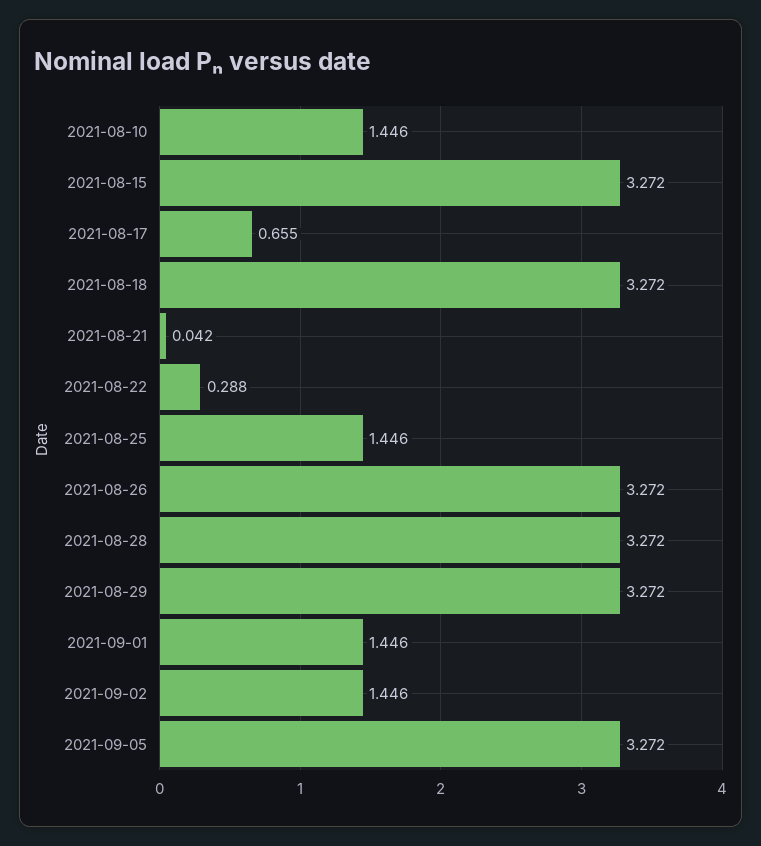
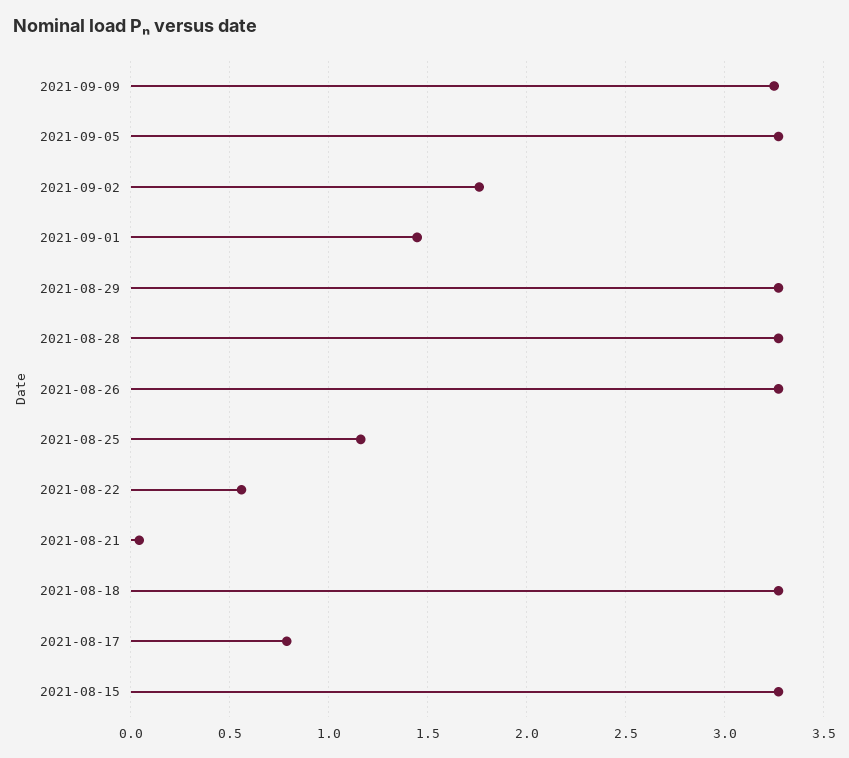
2021-08-10: 1.446 -> none
2021-08-17: 0.655 -> 0.8
2021-08-22: 0.288 -> 0.55
2021-08-25: 1.446 -> 1.15
2021-09-02: 1.446 -> 1.75
2021-09-09: none -> 3.25

